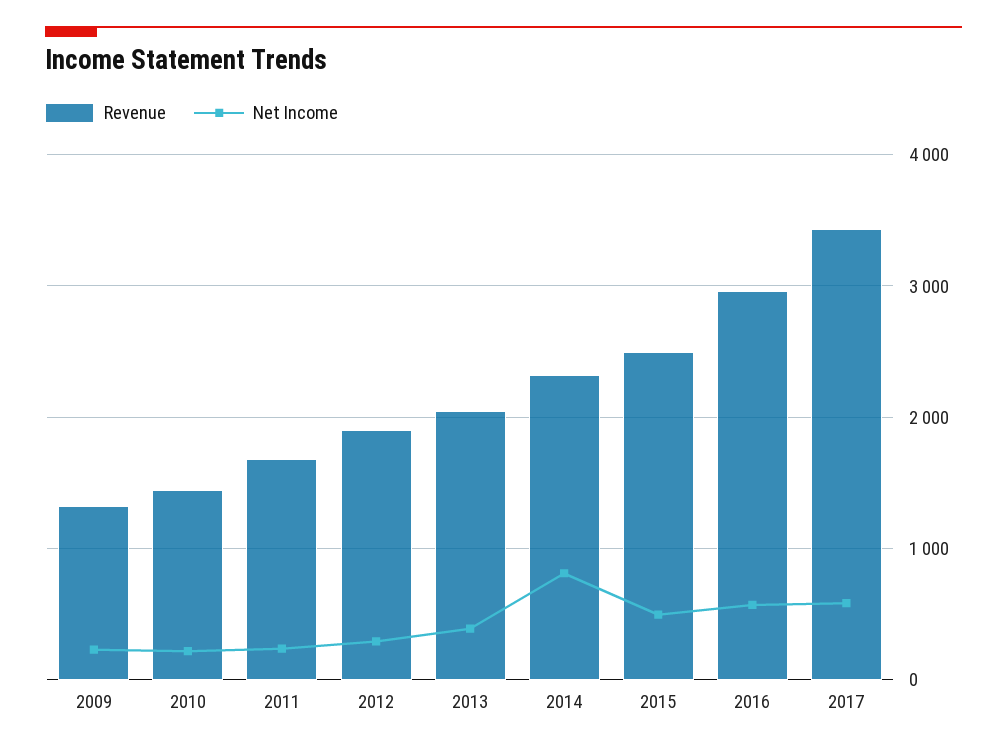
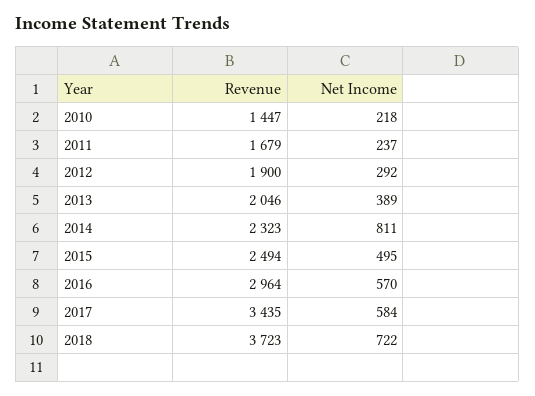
Revenue, 2009: 1300 -> none
Net Income, 2009: 200 -> none
Revenue, 2018: none -> 3723
Net Income, 2018: none -> 722

